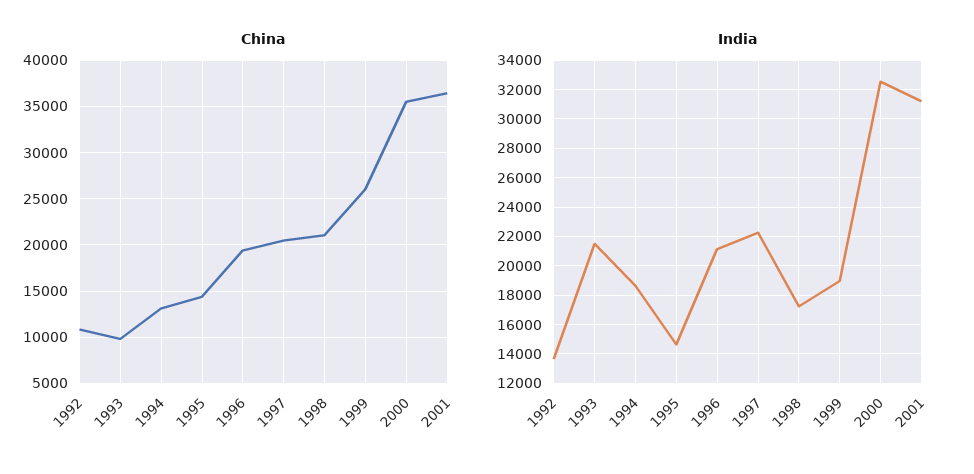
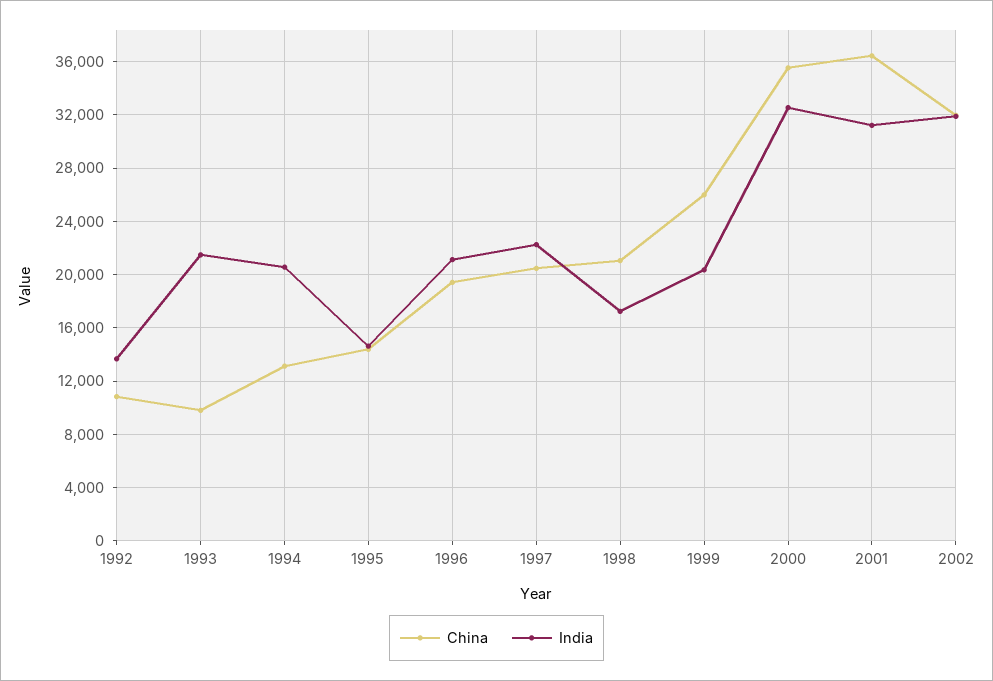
India, 1994: 18500 -> 20500
India, 1999: 19000 -> 20500
China, 2002: none -> 32000
India, 2002: none -> 32000

